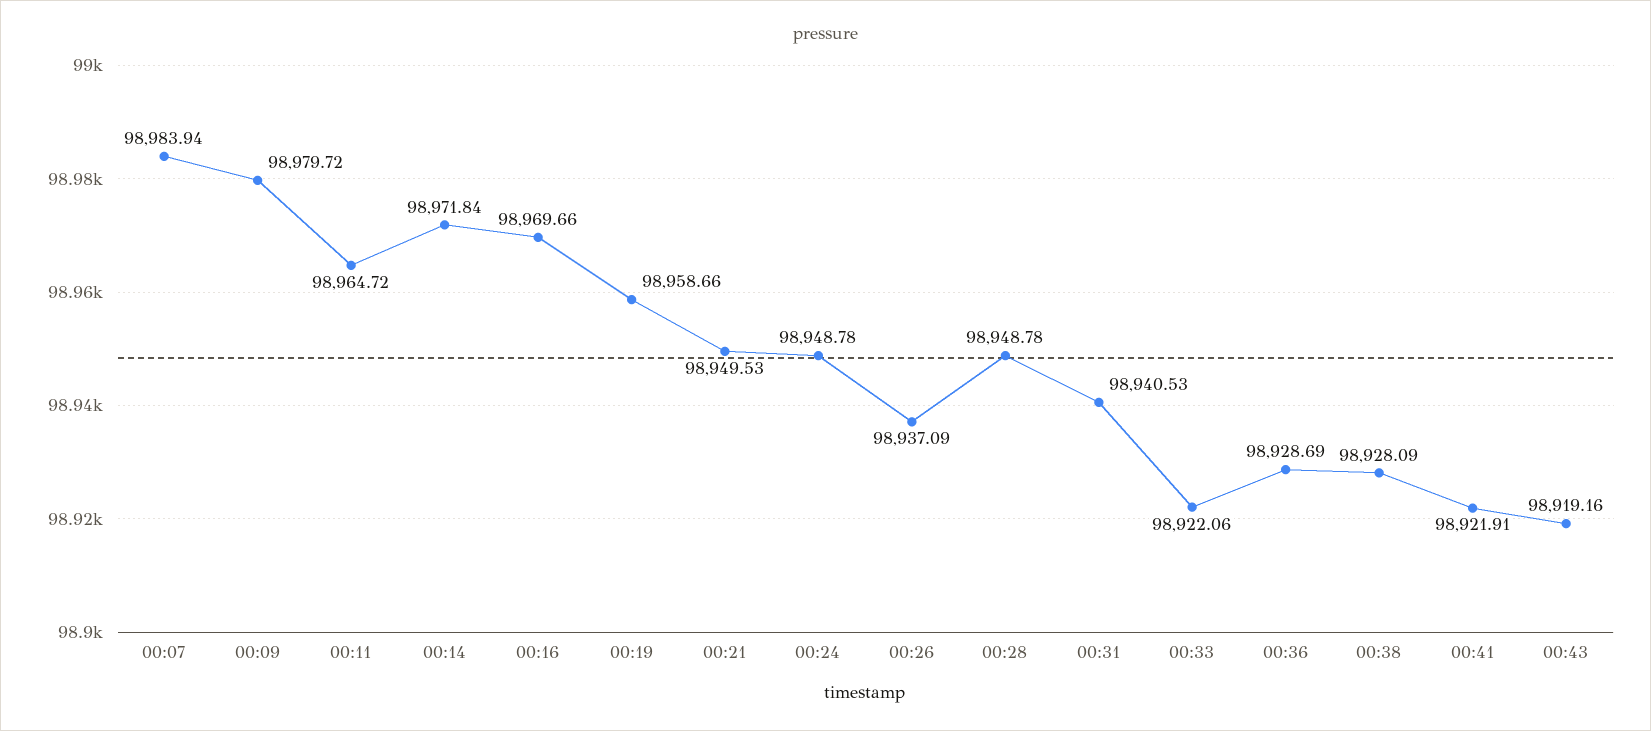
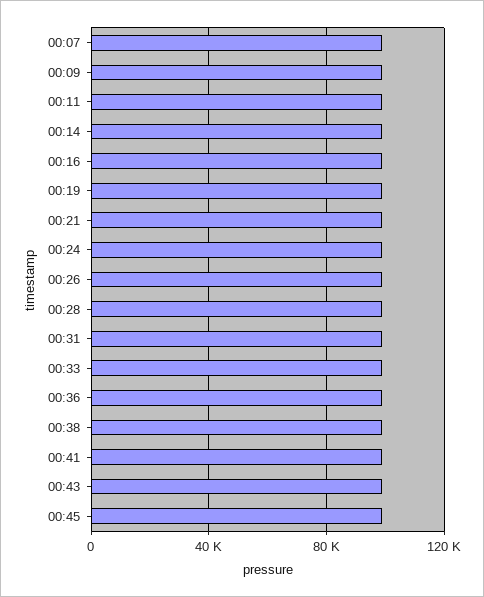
00:45: none -> 100000

